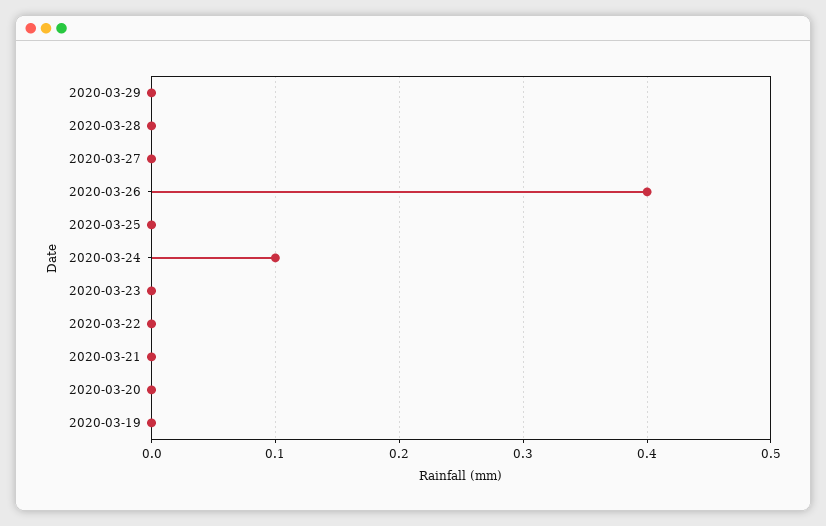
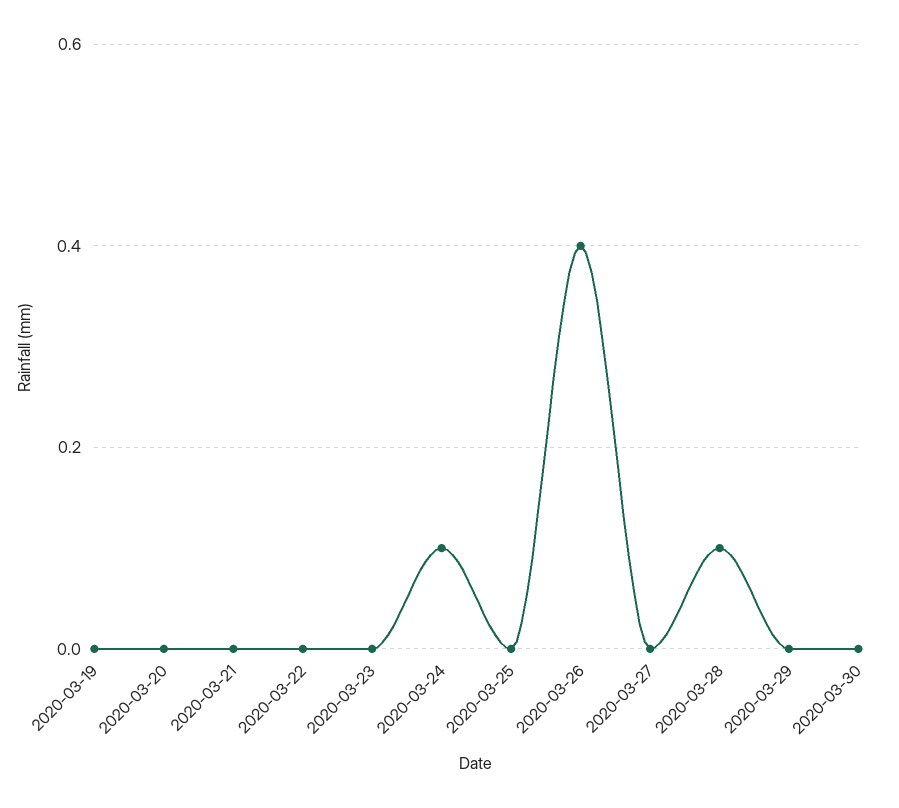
2020-03-28: 0 -> 0.1
2020-03-30: none -> 0

